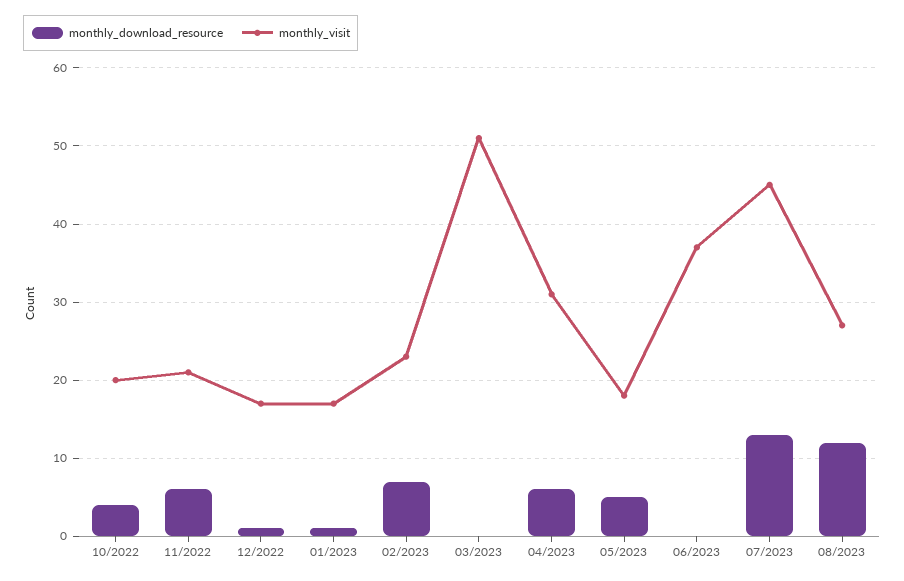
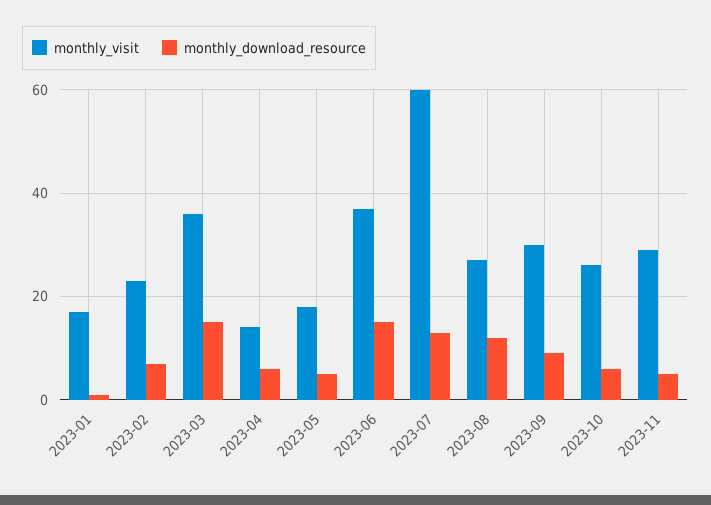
monthly_download_resource, 10/2022: 4 -> none
monthly_visit, 10/2022: 20 -> none
monthly_download_resource, 11/2022: 6 -> none
monthly_visit, 11/2022: 21 -> none
monthly_download_resource, 12/2022: 1 -> none
monthly_visit, 12/2022: 17 -> none
monthly_download_resource, 03/2023: 0 -> 15
monthly_visit, 03/2023: 51 -> 35
monthly_visit, 04/2023: 31 -> 15
monthly_download_resource, 06/2023: 0 -> 15
monthly_visit, 07/2023: 45 -> 60
monthly_visit, 2023-09: none -> 30
monthly_download_resource, 2023-09: none -> 10
monthly_visit, 2023-10: none -> 25
monthly_download_resource, 2023-10: none -> 5
monthly_visit, 2023-11: none -> 30
monthly_download_resource, 2023-11: none -> 5

